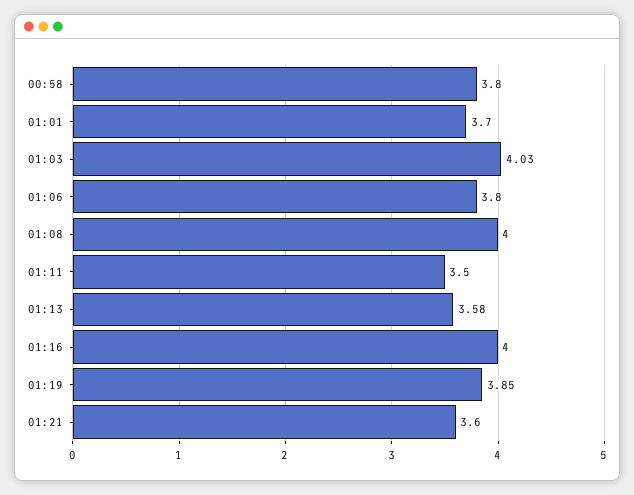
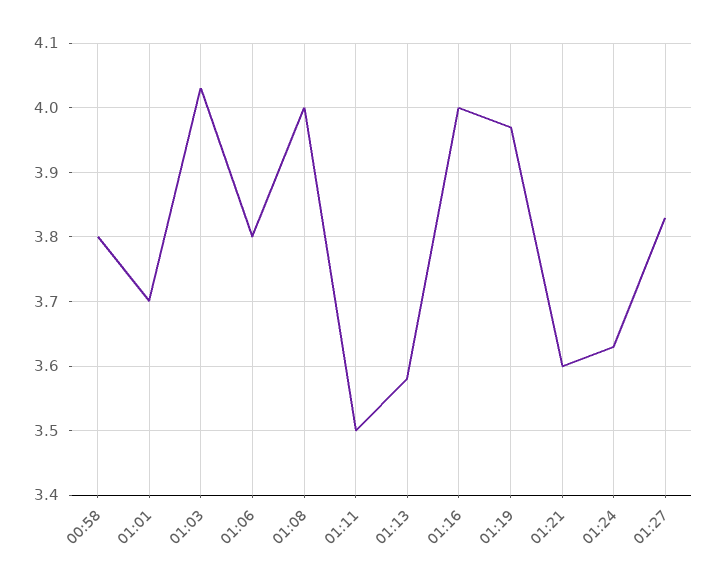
01:19: 3.85 -> 3.97
01:24: none -> 3.63
01:27: none -> 3.83

